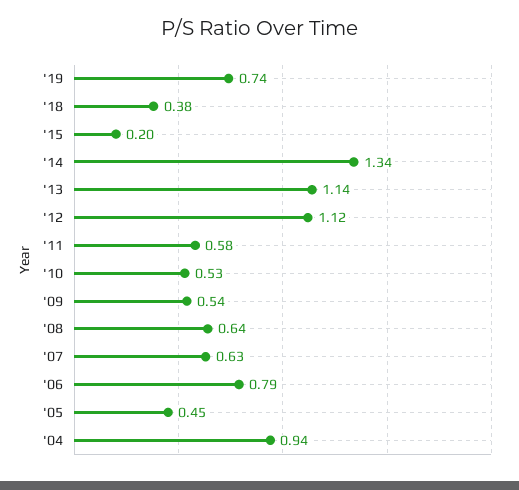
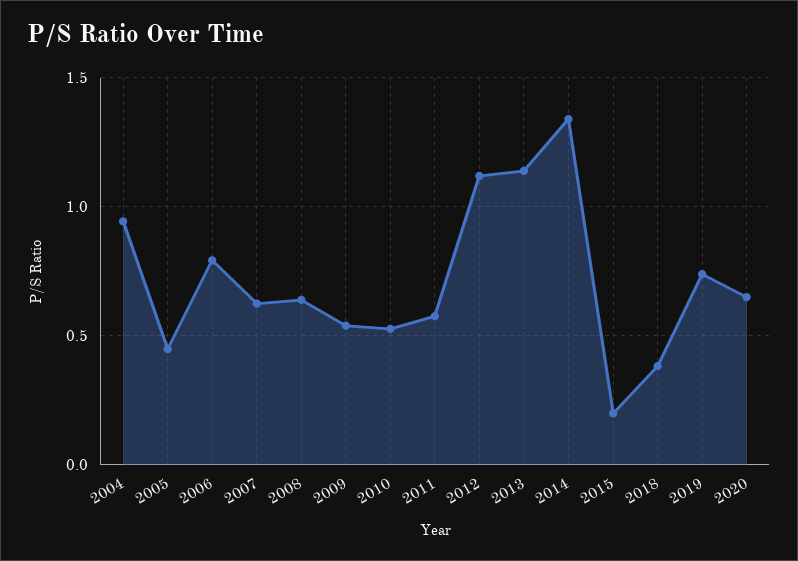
2020: none -> 0.65

